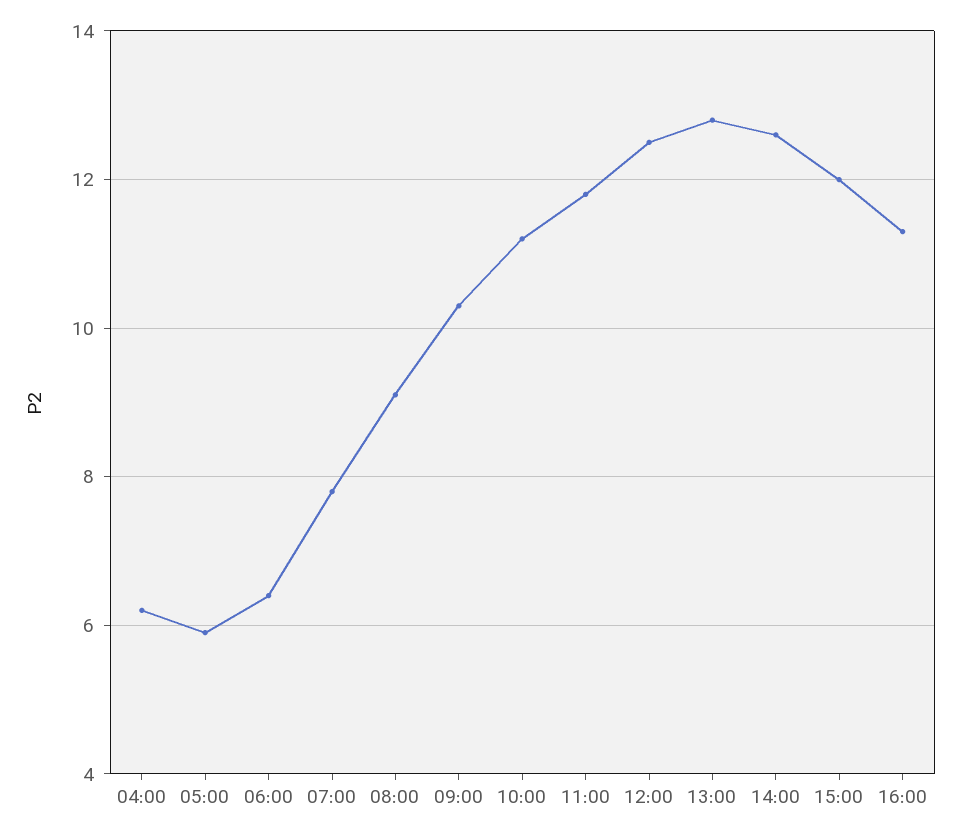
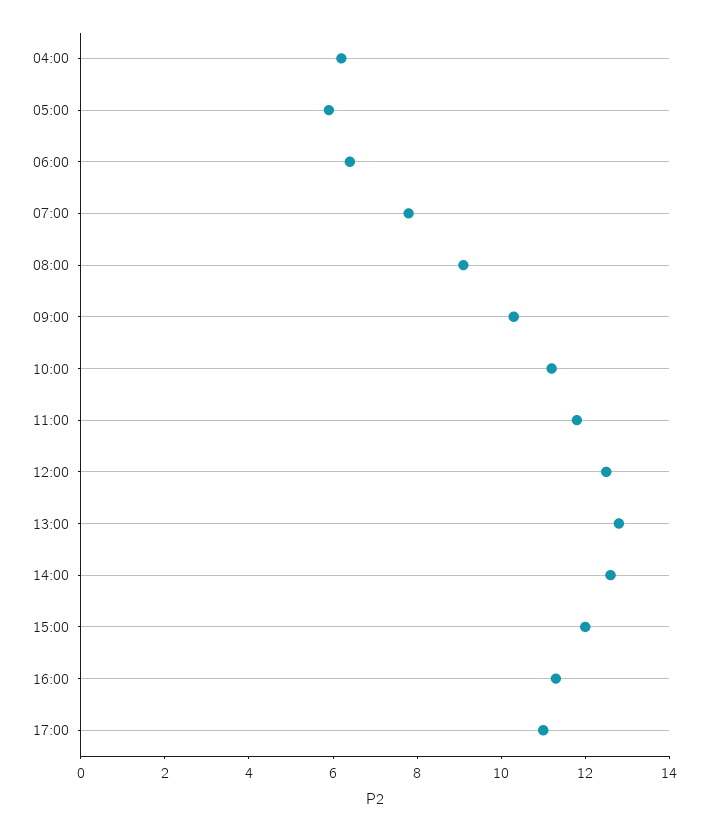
17:00: none -> 11

